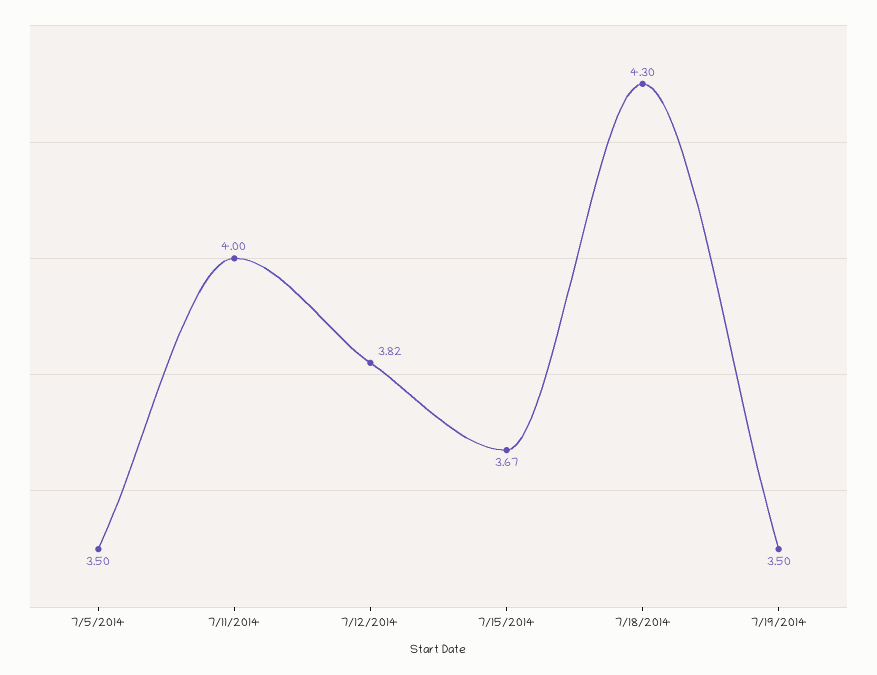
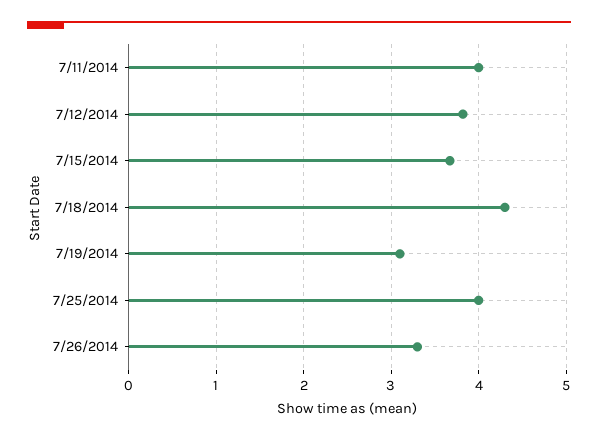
7/5/2014: 3.5 -> none
7/19/2014: 3.5 -> 3.1
7/25/2014: none -> 4
7/26/2014: none -> 3.3

